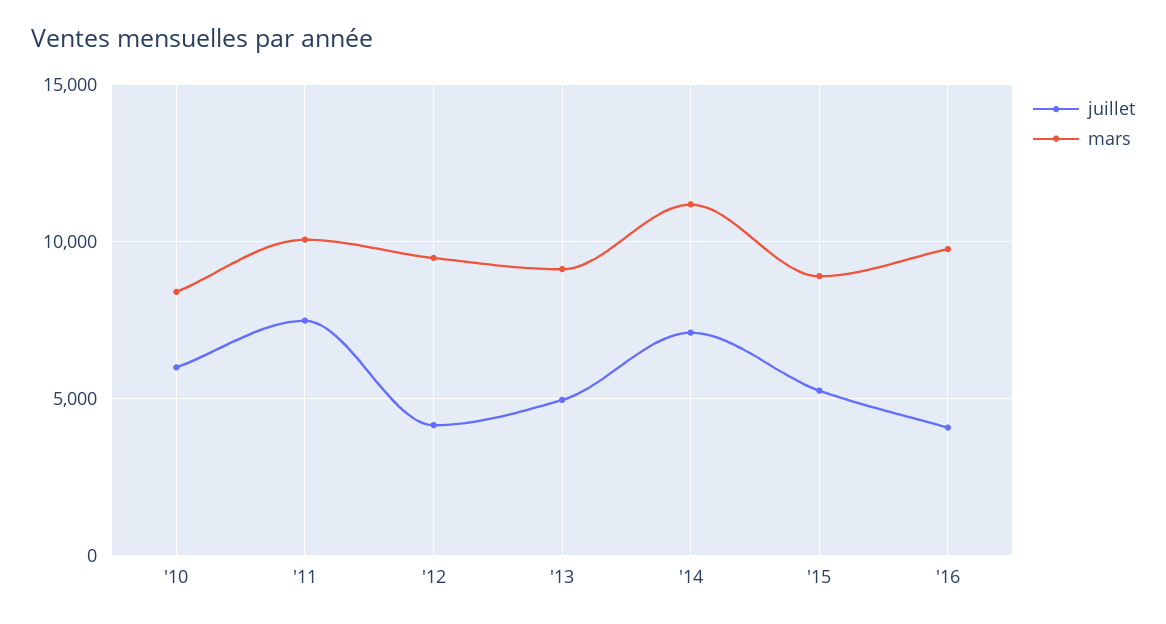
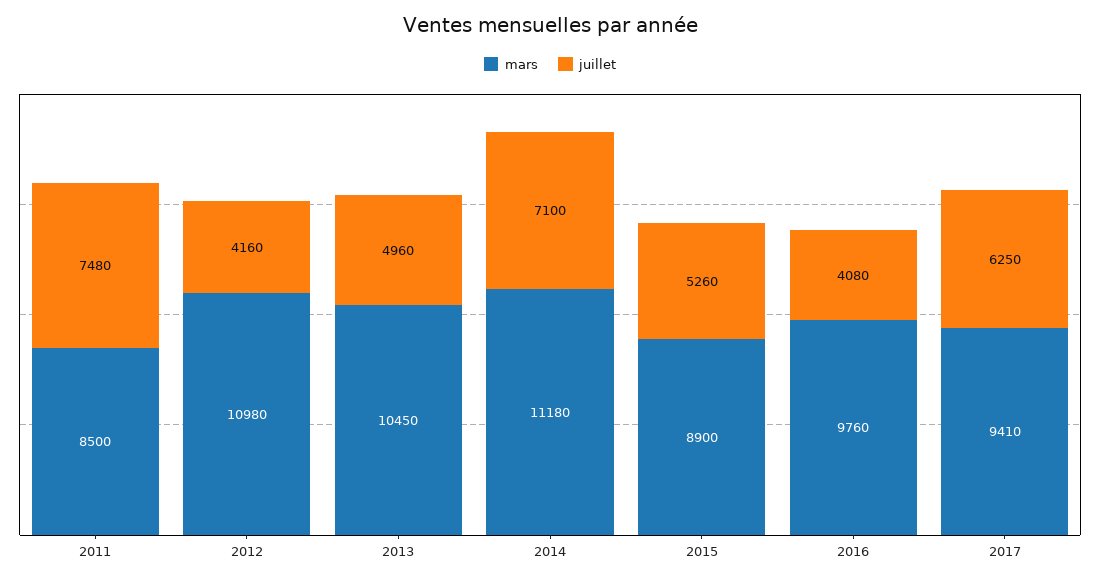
juillet, '10: 6000 -> none
mars, '10: 8500 -> none
mars, '11: 10000 -> 8500
mars, '12: 9500 -> 10980
mars, '13: 9000 -> 10450
mars, 2017: none -> 9410
juillet, 2017: none -> 6250

